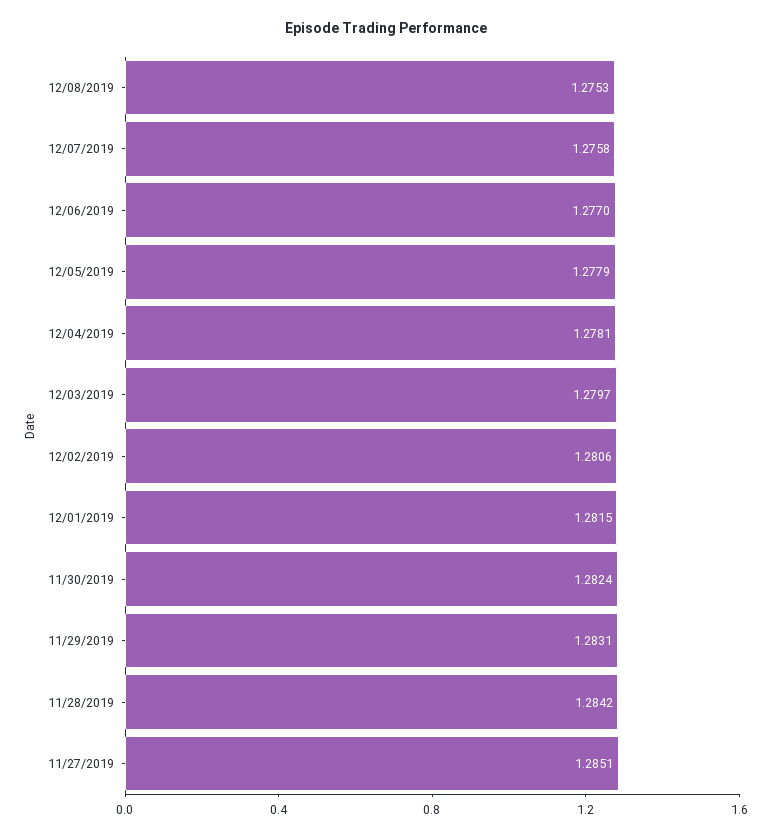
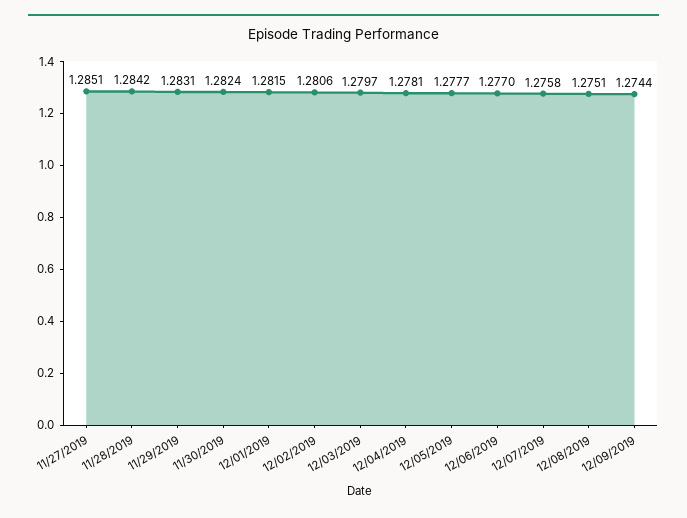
12/08/2019: 1.2753 -> 1.2751
12/05/2019: 1.2779 -> 1.2777
12/09/2019: none -> 1.2744

